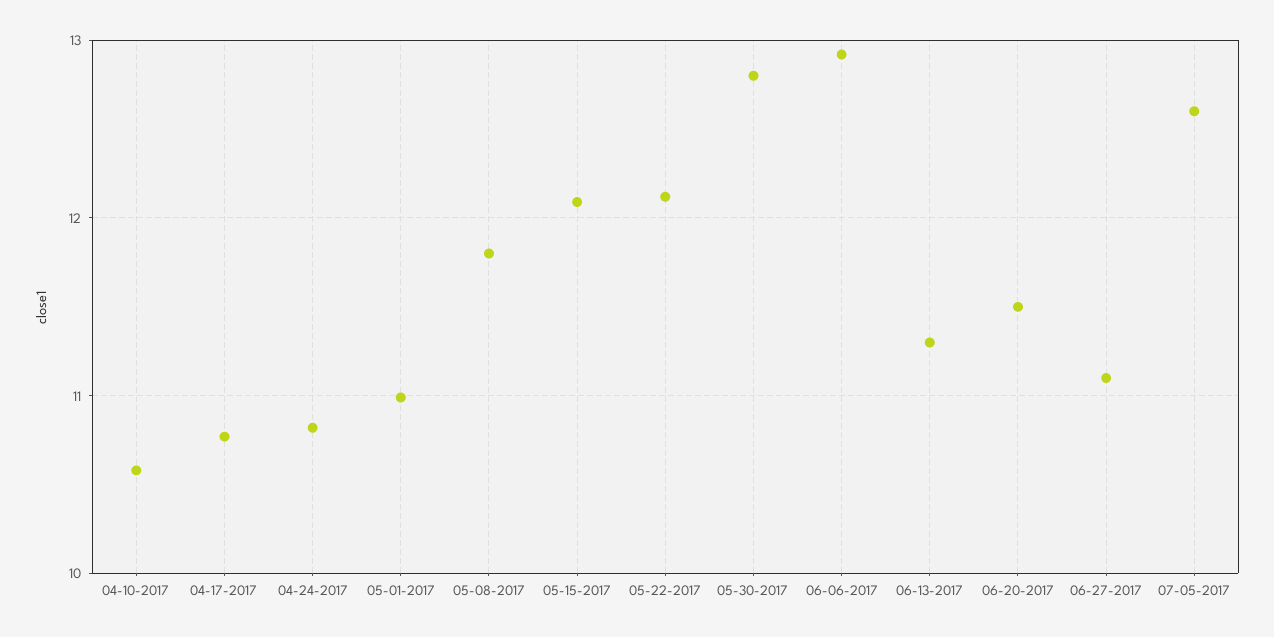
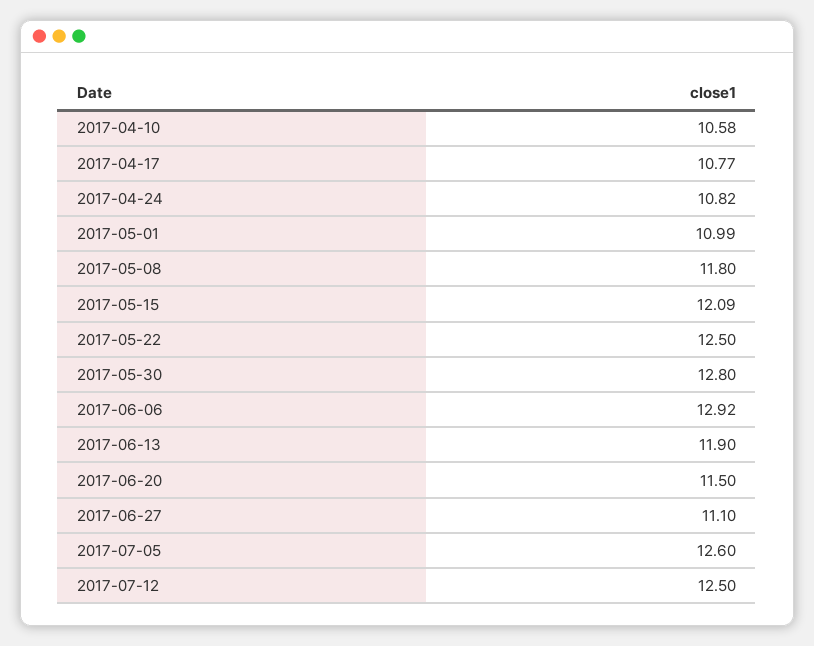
05-22-2017: 12.1 -> 12.5
06-13-2017: 11.3 -> 11.9
2017-07-12: none -> 12.5

